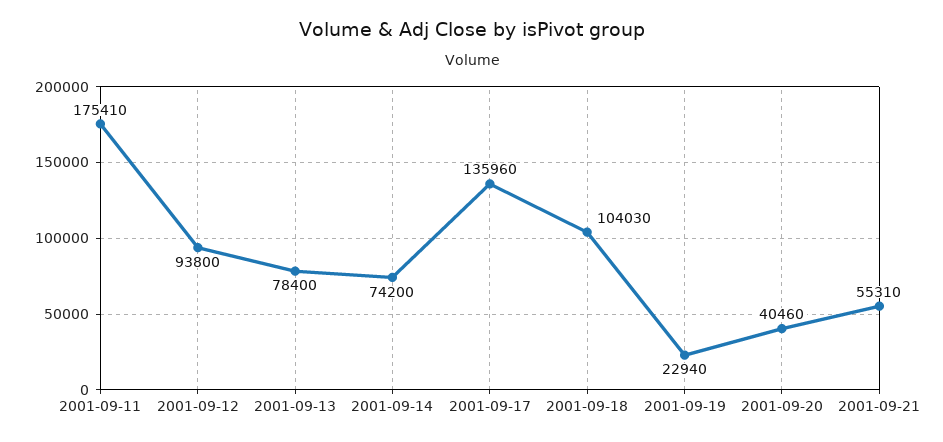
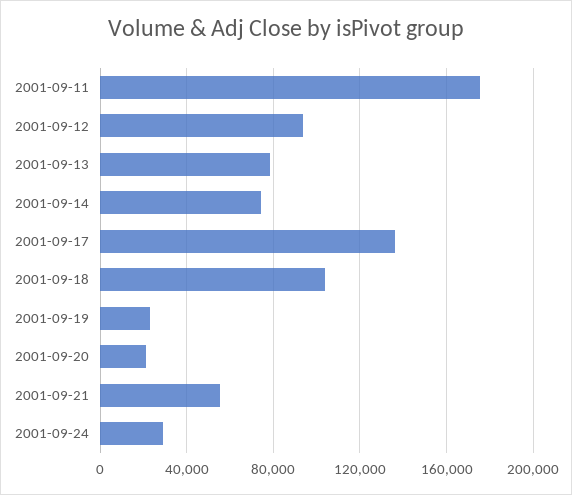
2001-09-20: 40460 -> 20000
2001-09-24: none -> 30000

